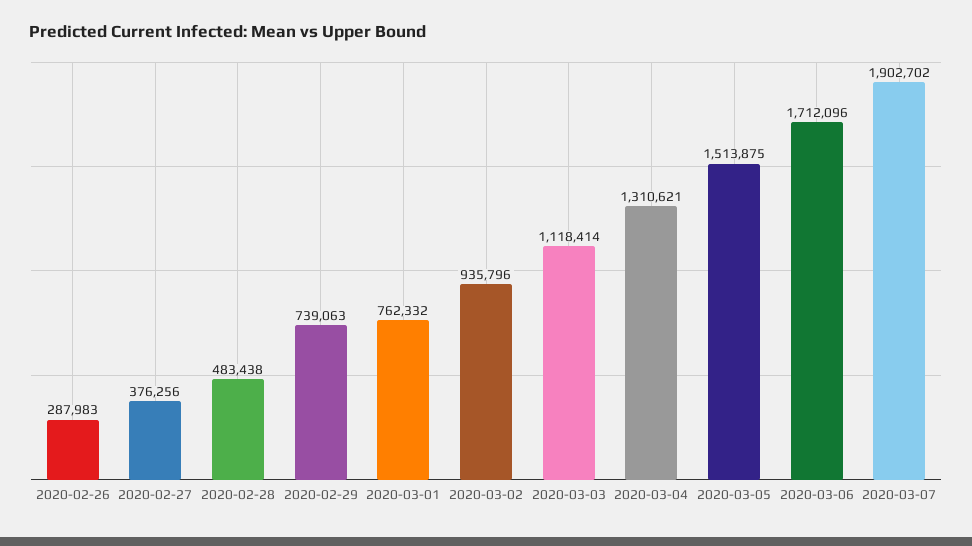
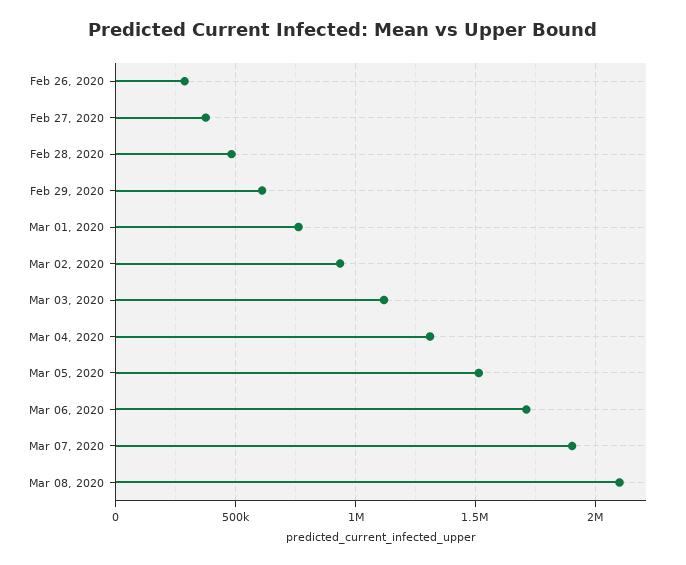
2020-02-29: 739063 -> 600000
Mar 08, 2020: none -> 2100000

